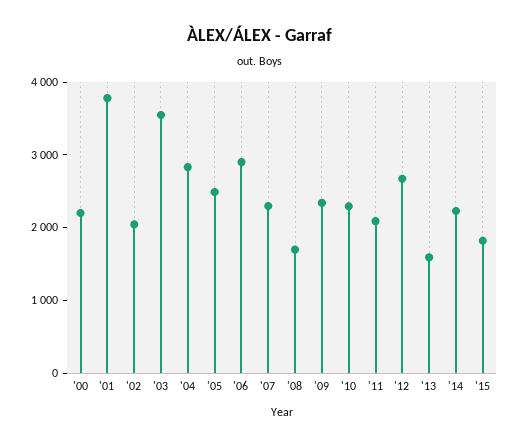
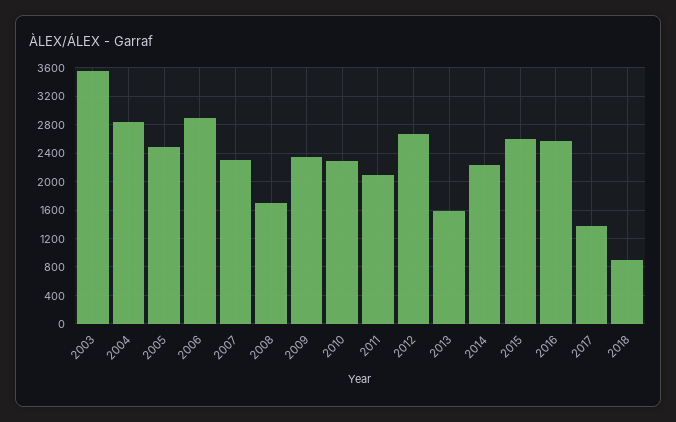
'00: 2200 -> none
'01: 3800 -> none
'02: 2000 -> none
'15: 1800 -> 2600
2016: none -> 2600
2017: none -> 1400
2018: none -> 900

